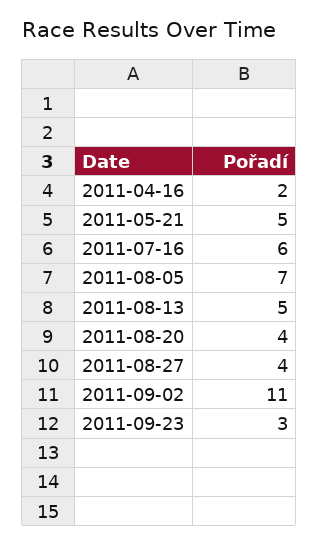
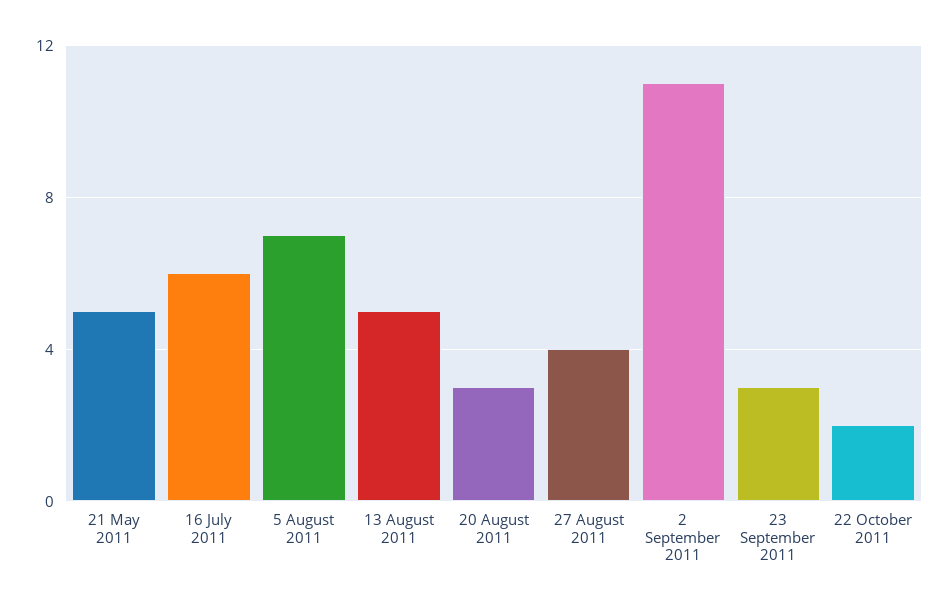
2011-04-16: 2 -> none
2011-08-20: 4 -> 3
22 October 2011: none -> 2

